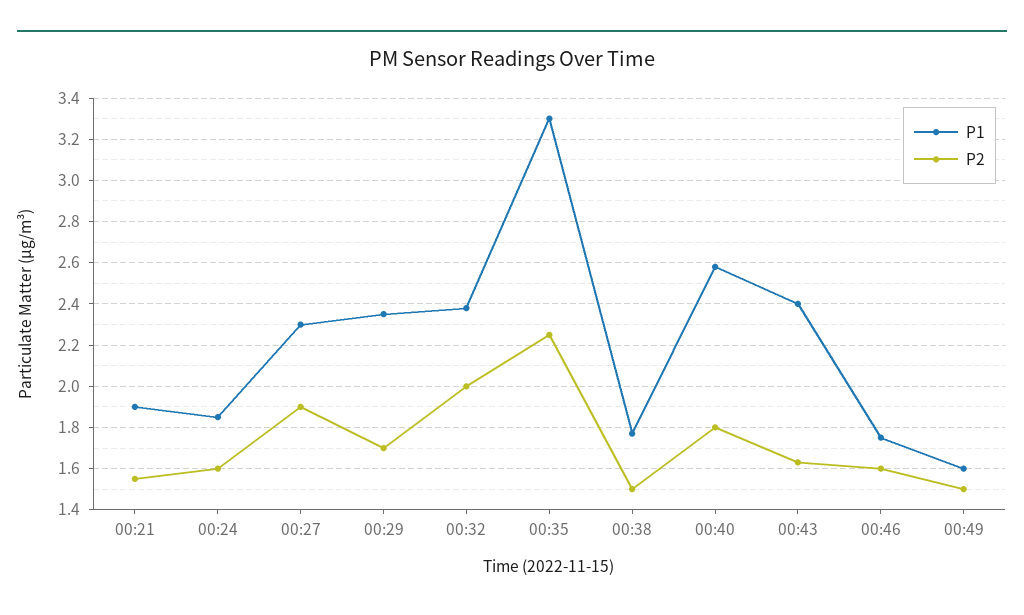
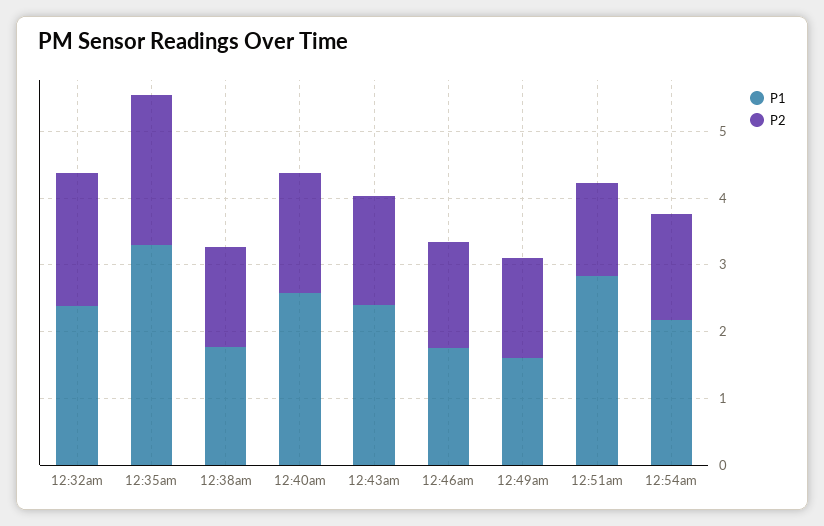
P1, 00:21: 1.9 -> none
P2, 00:21: 1.55 -> none
P1, 00:24: 1.85 -> none
P2, 00:24: 1.6 -> none
P1, 00:27: 2.3 -> none
P2, 00:27: 1.9 -> none
P1, 00:29: 2.35 -> none
P2, 00:29: 1.7 -> none
P1, 12:51am: none -> 2.8
P2, 12:51am: none -> 1.4
P1, 12:54am: none -> 2.2
P2, 12:54am: none -> 1.6

